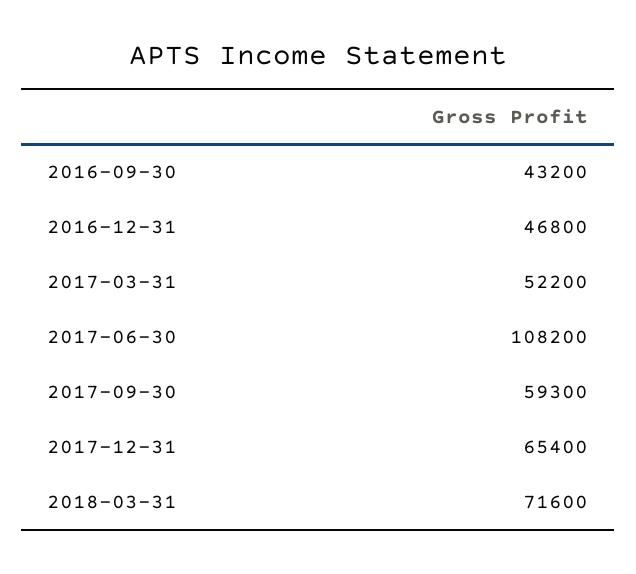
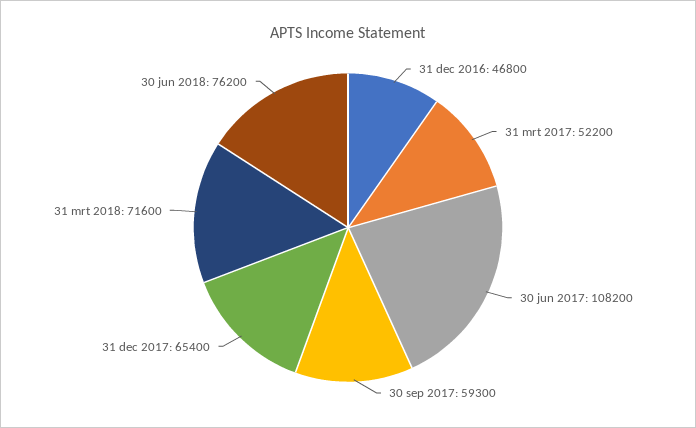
2016-09-30: 43200 -> none
30 jun 2018: none -> 76200

